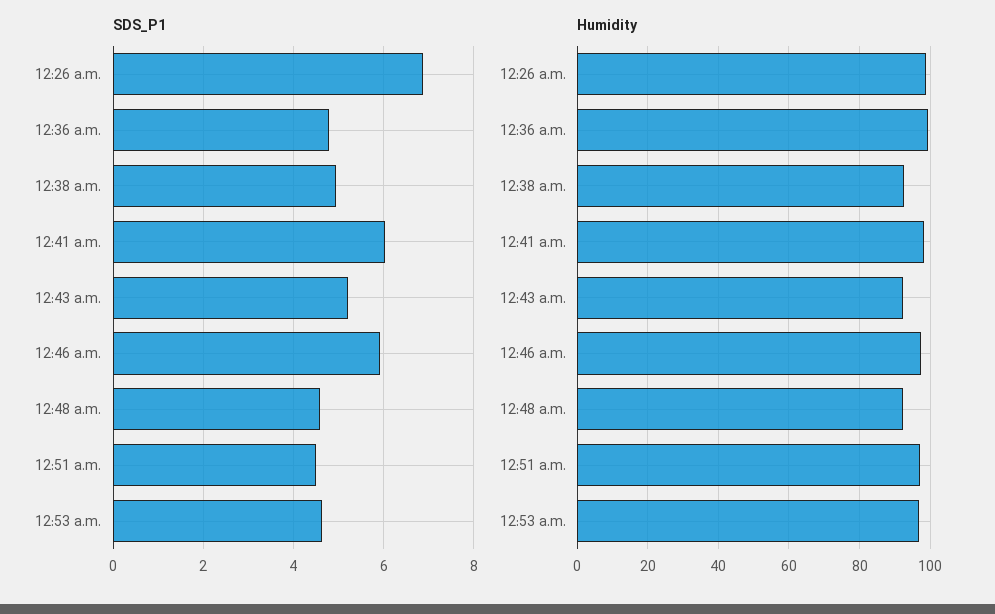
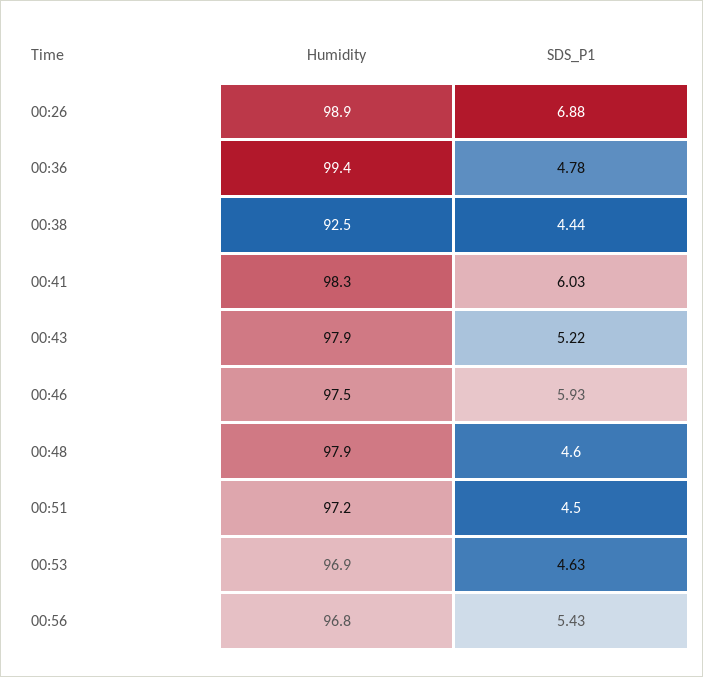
SDS_P1, 12:38 a.m.: 5 -> 4.44
Humidity, 12:43 a.m.: 92 -> 97.9
Humidity, 12:48 a.m.: 92 -> 97.9
Humidity, 00:56: none -> 96.8
SDS_P1, 00:56: none -> 5.43

